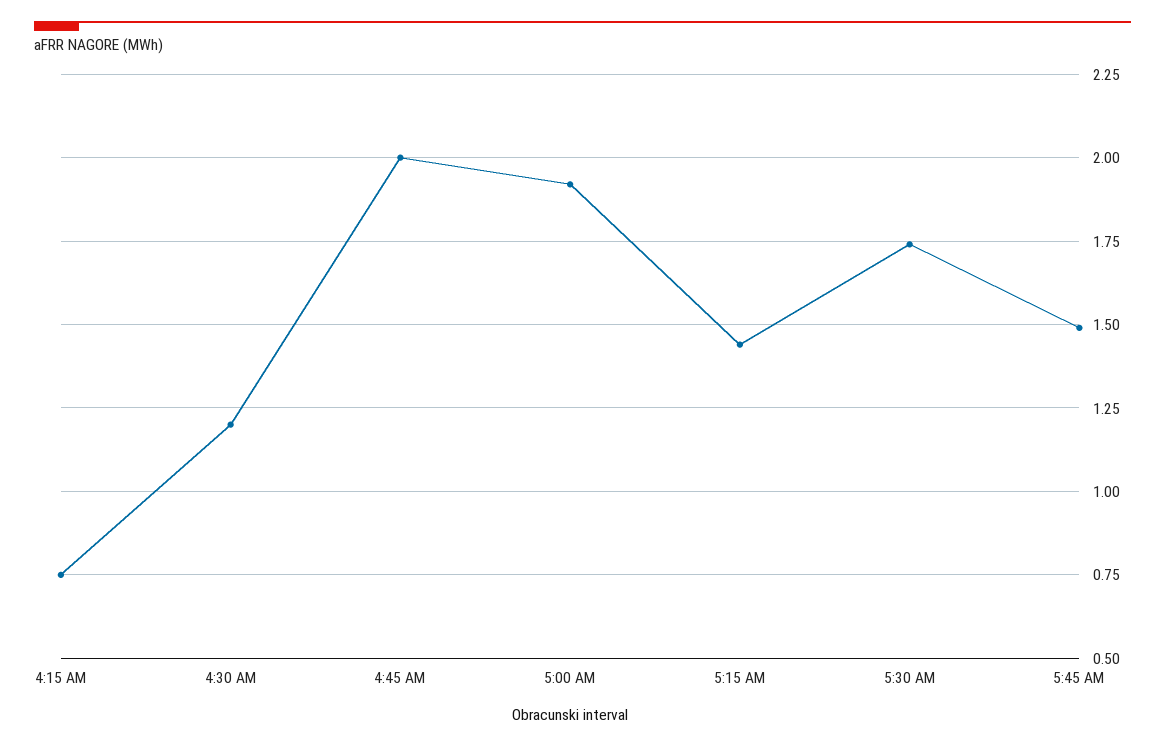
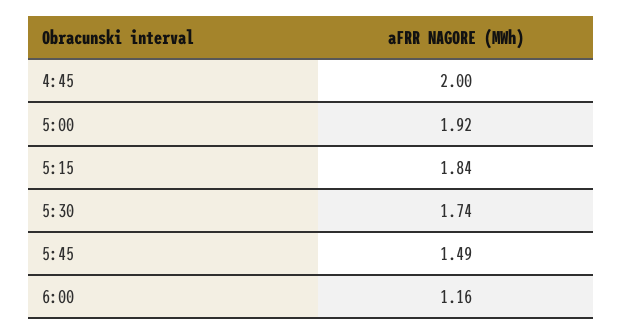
4:15 AM: 0.75 -> none
4:30 AM: 1.2 -> none
5:15 AM: 1.45 -> 1.84
6:00: none -> 1.16

